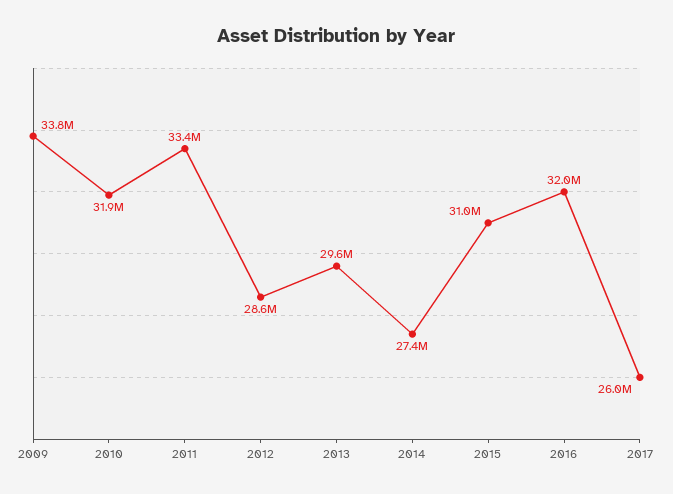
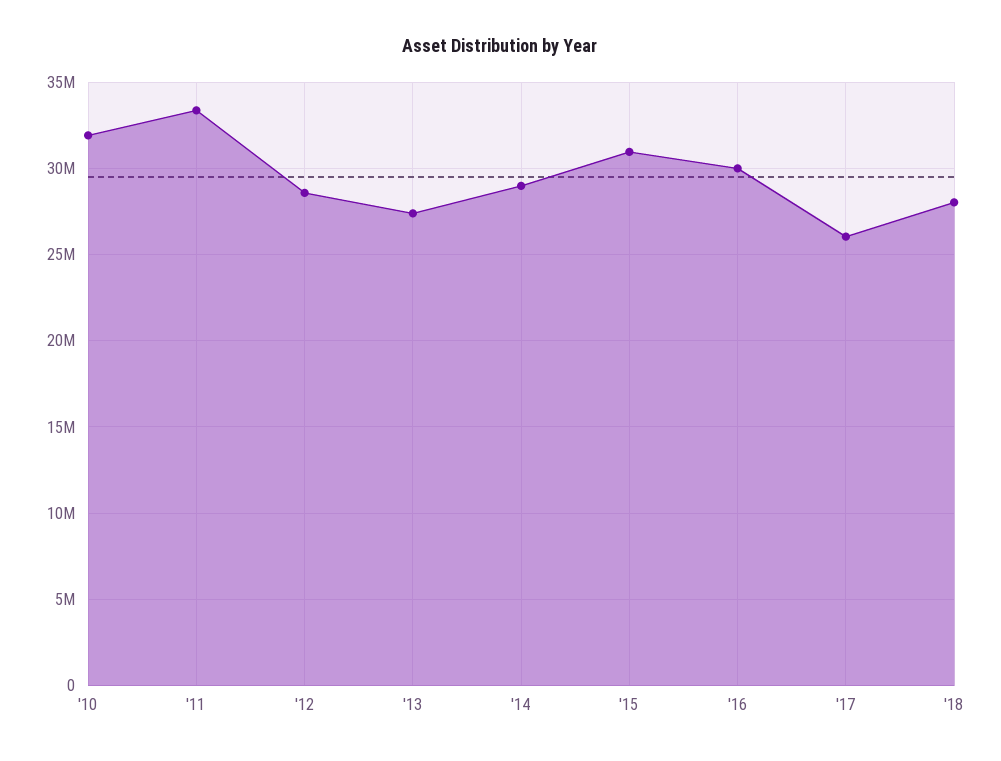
2009: 33800000 -> none
2013: 29600000 -> 27500000
2014: 27400000 -> 29000000
2016: 32000000 -> 30000000
'18: none -> 28000000

